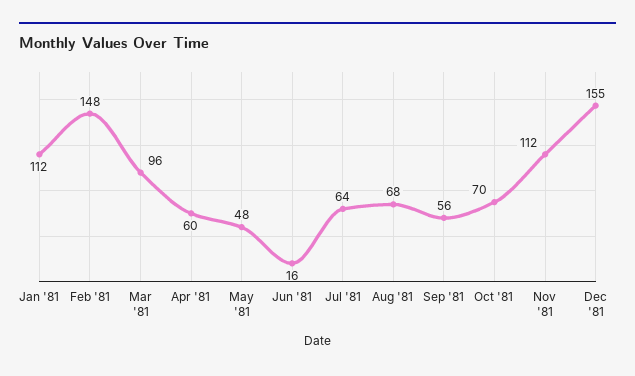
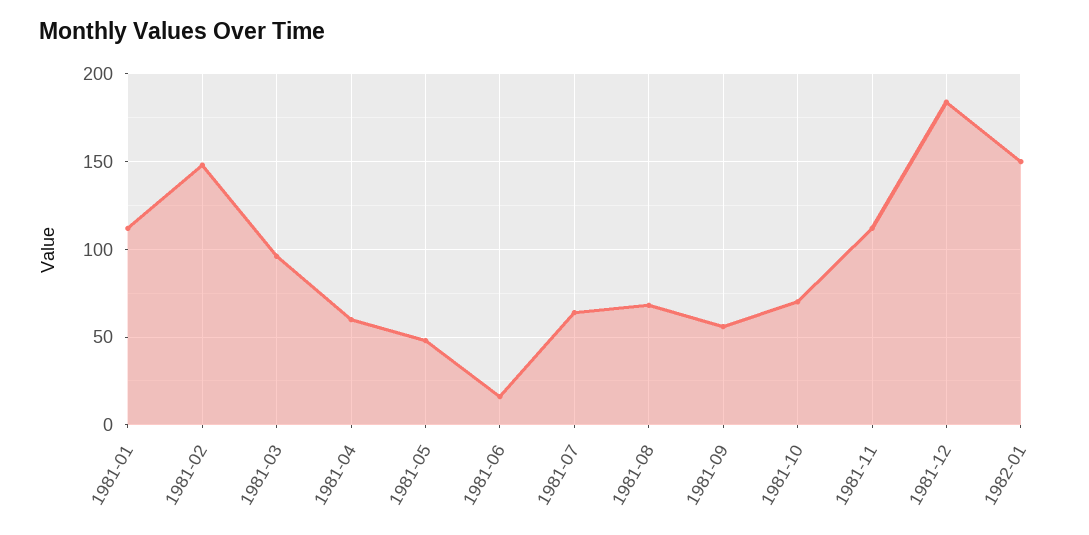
Dec '81: 155 -> 185
1982-01: none -> 150

